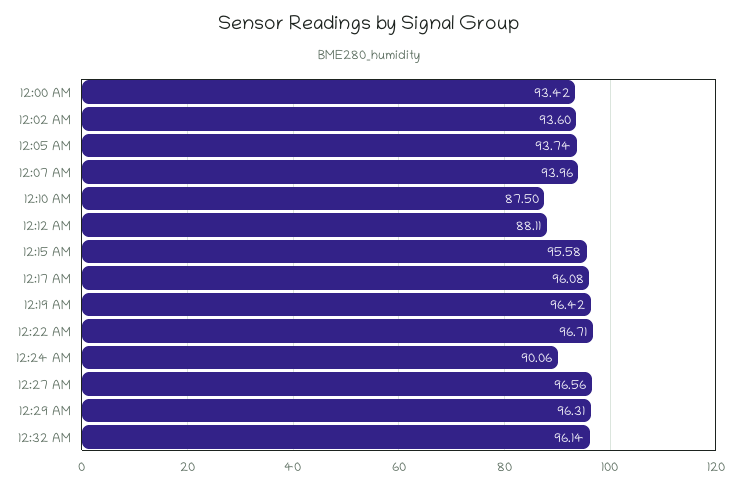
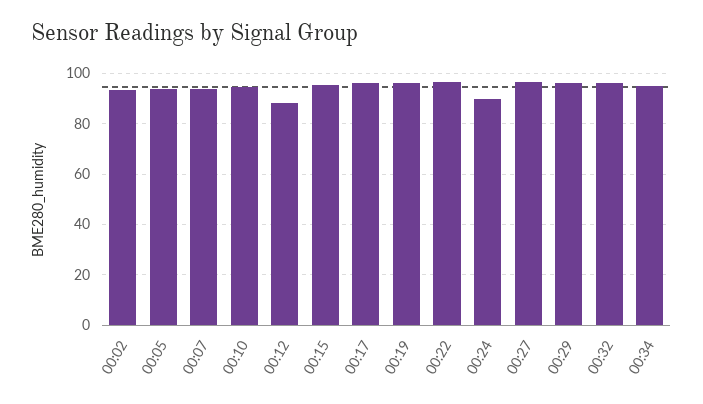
12:00 AM: 93.42 -> none
12:10 AM: 87.5 -> 95
00:34: none -> 95

